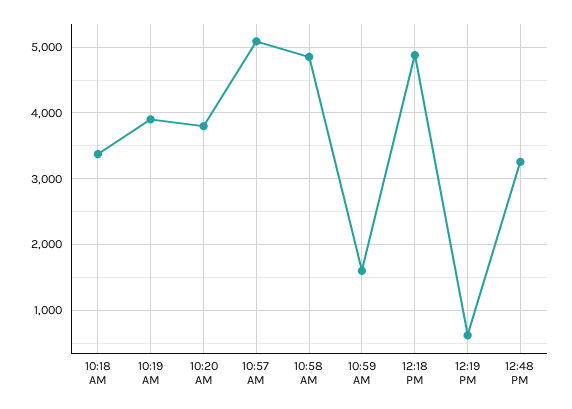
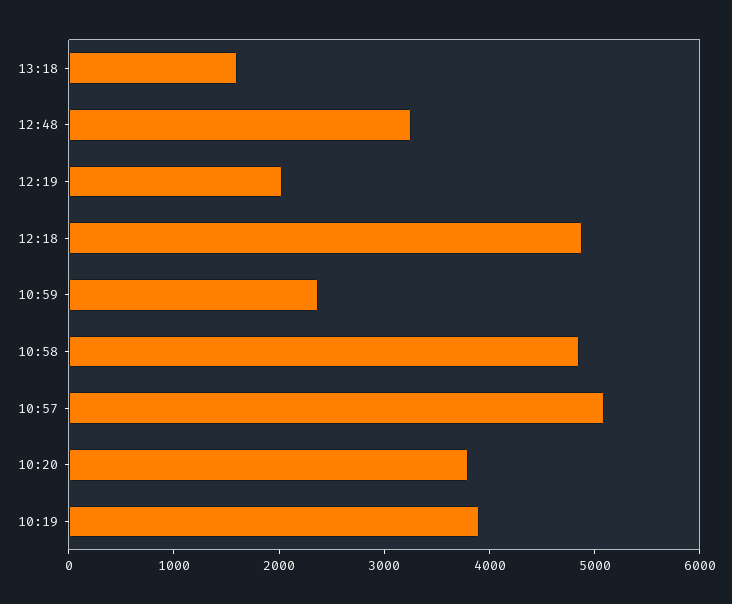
10:18 AM: 3400 -> none
10:59 AM: 1600 -> 2400
12:19 PM: 600 -> 2000
13:18: none -> 1600

